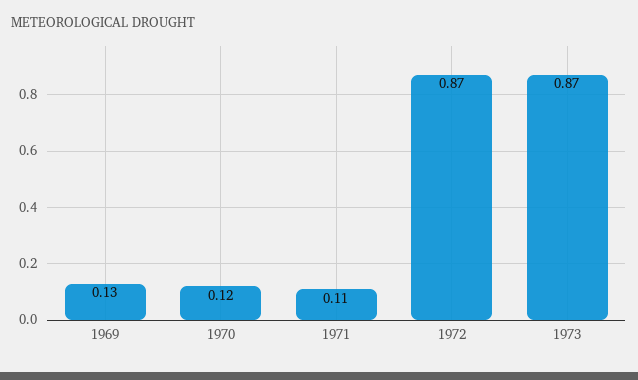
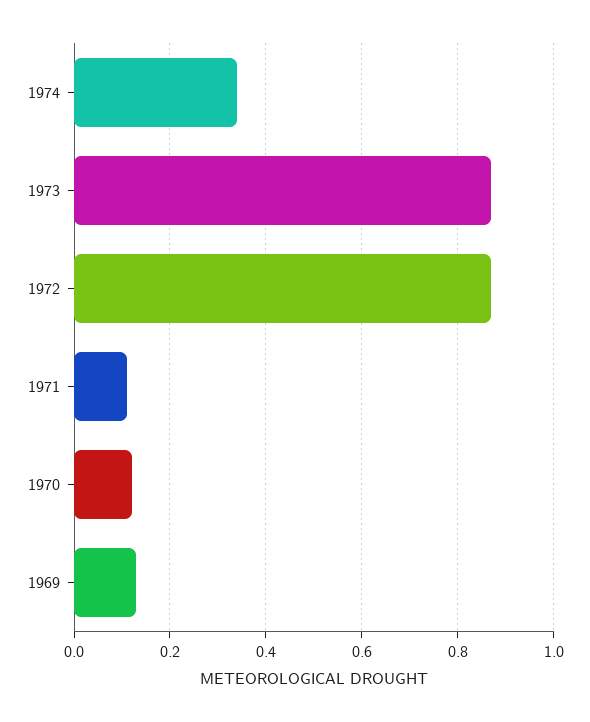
1974: none -> 0.35

